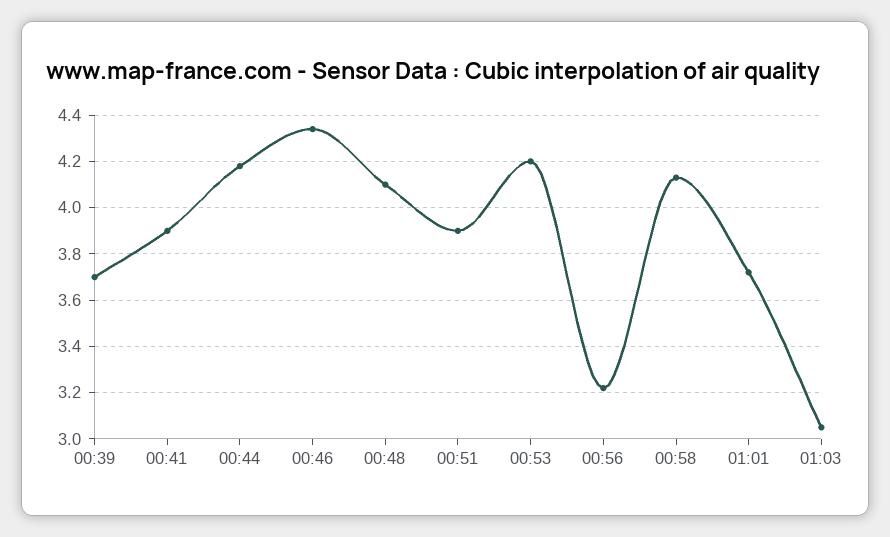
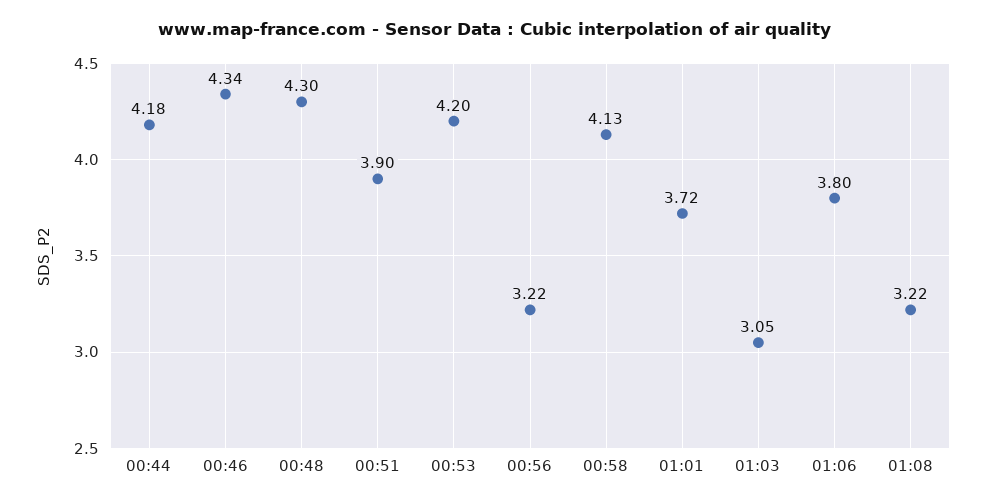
00:39: 3.7 -> none
00:41: 3.9 -> none
00:48: 4.1 -> 4.3
01:06: none -> 3.8
01:08: none -> 3.22

